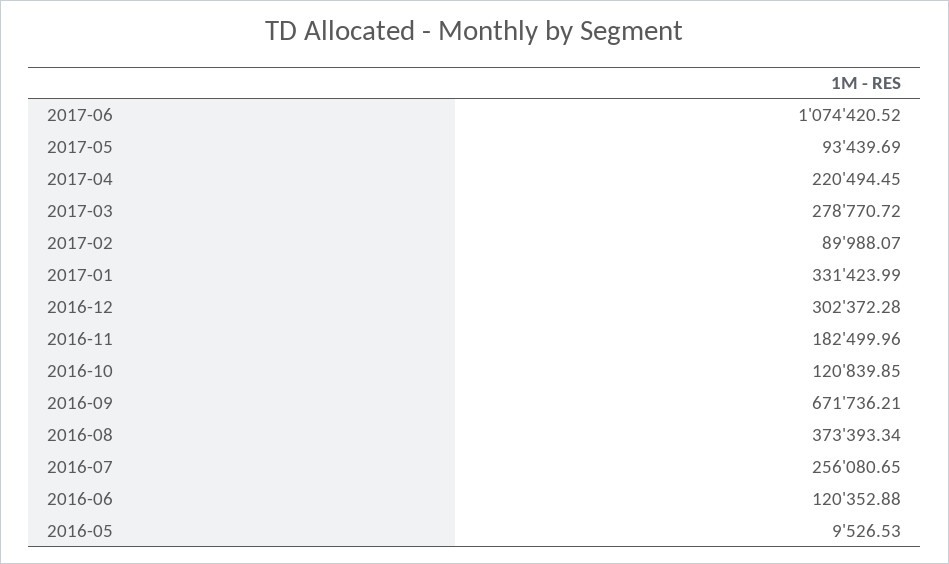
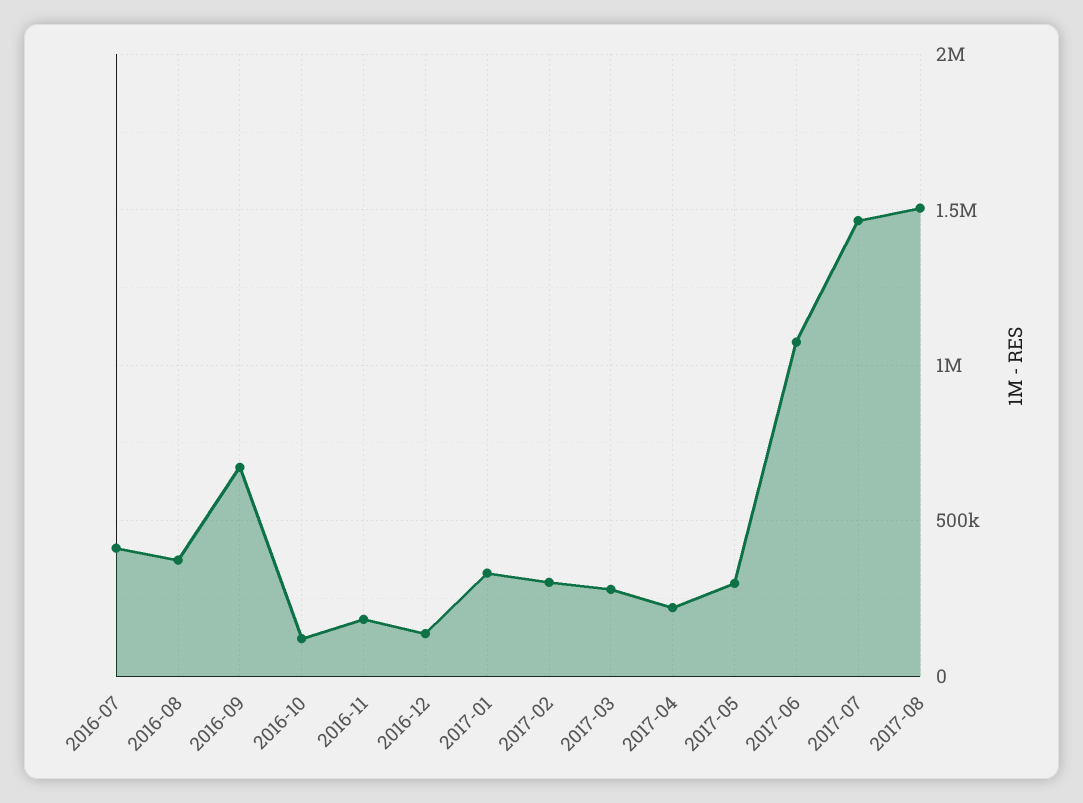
2017-05: 93439.69 -> 300000
2017-02: 89988.07 -> 300000
2016-12: 302372.28 -> 150000
2016-07: 256080.65 -> 400000
2016-06: 120352.88 -> none
2016-05: 9526.53 -> none
2017-07: none -> 1450000
2017-08: none -> 1500000

